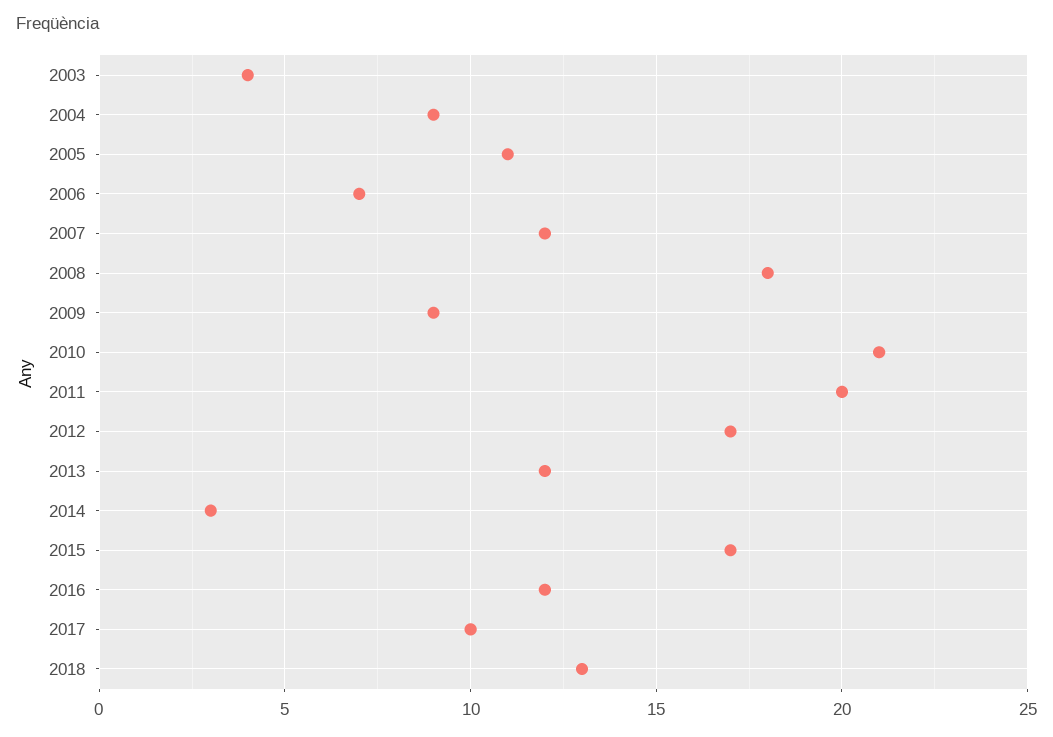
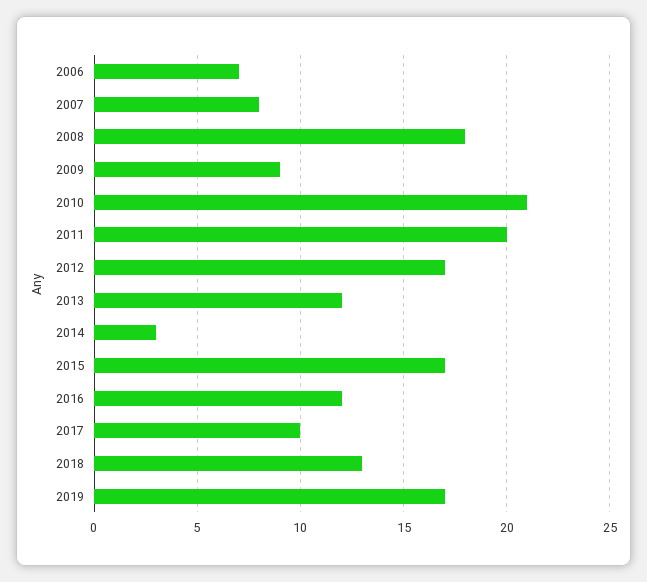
2003: 4 -> none
2004: 9 -> none
2005: 11 -> none
2007: 12 -> 8
2019: none -> 17

